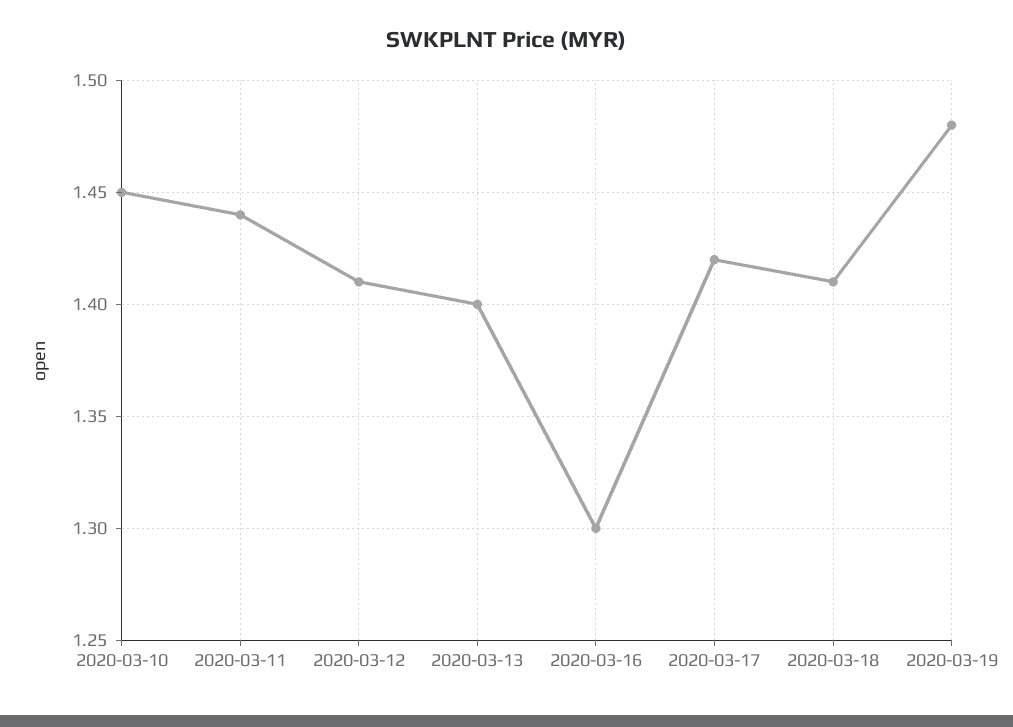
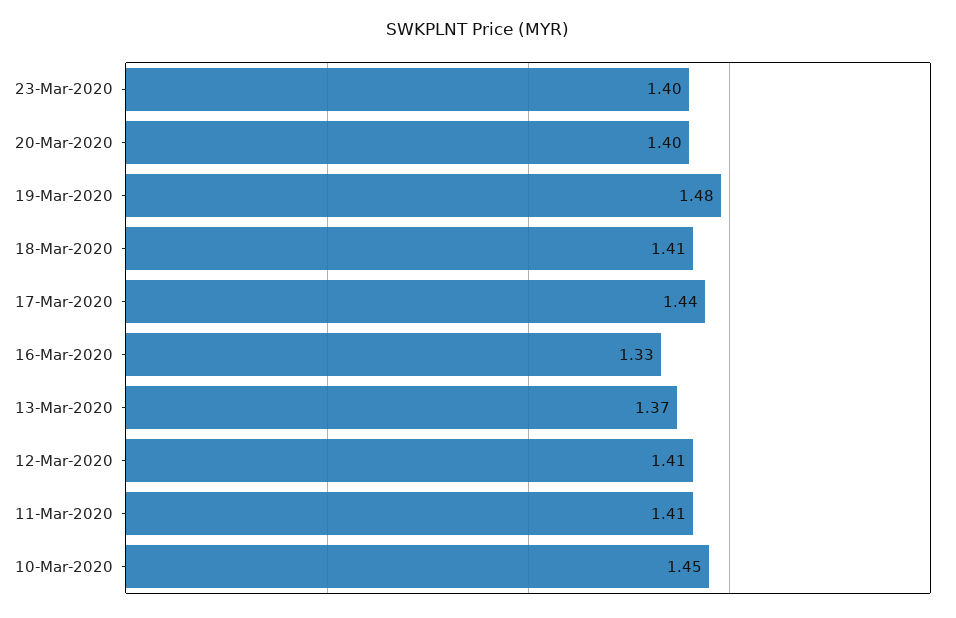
2020-03-11: 1.44 -> 1.41
2020-03-13: 1.4 -> 1.37
2020-03-16: 1.3 -> 1.33
2020-03-17: 1.42 -> 1.44
23-Mar-2020: none -> 1.4
20-Mar-2020: none -> 1.4

